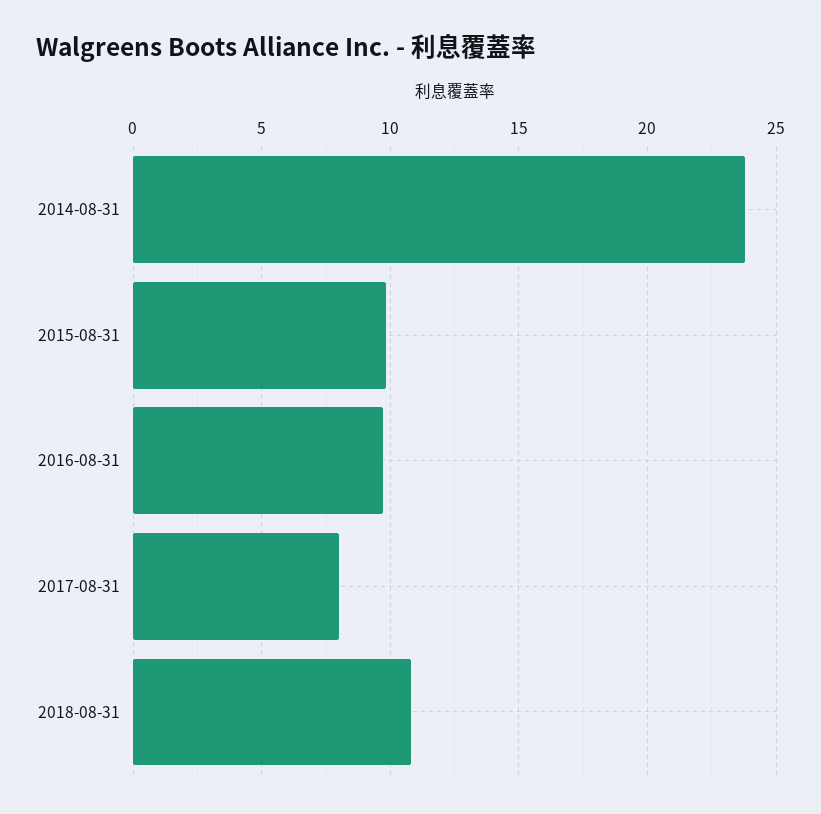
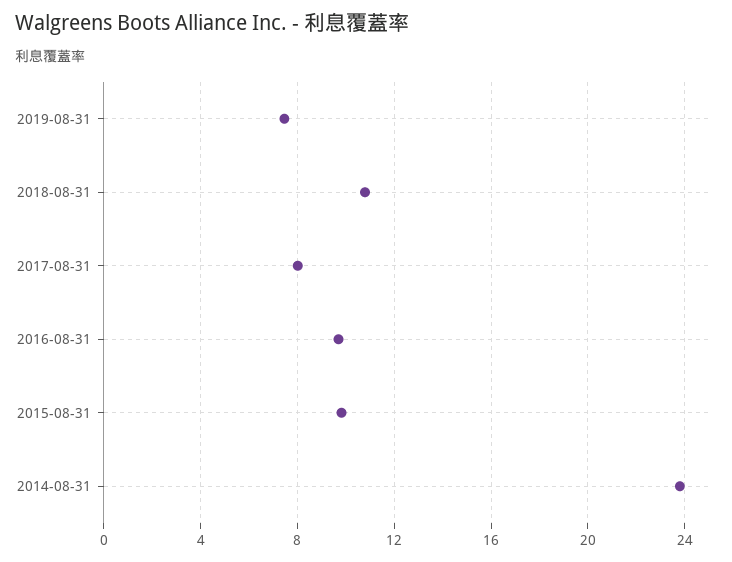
2019-08-31: none -> 7.5

